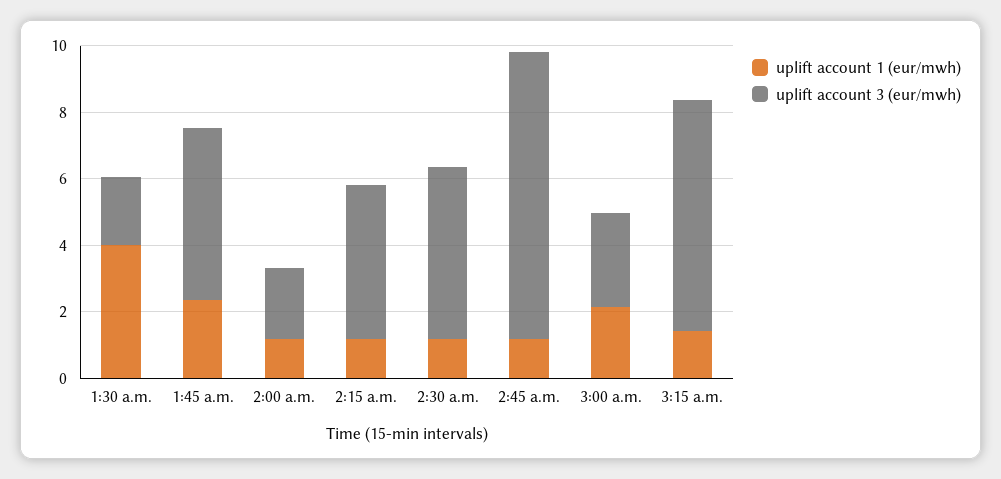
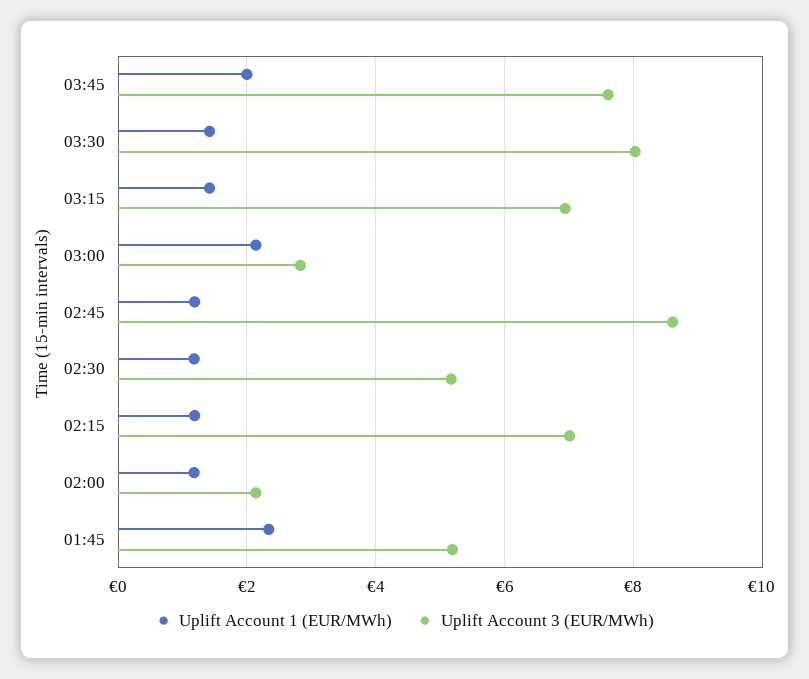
uplift account 1 (eur/mwh), 1:30 a.m.: 4 -> none
uplift account 3 (eur/mwh), 1:30 a.m.: 2 -> none
uplift account 3 (eur/mwh), 2:15 a.m.: 4.5 -> 7
uplift account 1 (eur/mwh), 03:45: none -> 2
uplift account 3 (eur/mwh), 03:45: none -> 7.6
uplift account 1 (eur/mwh), 03:30: none -> 1.4
uplift account 3 (eur/mwh), 03:30: none -> 8

